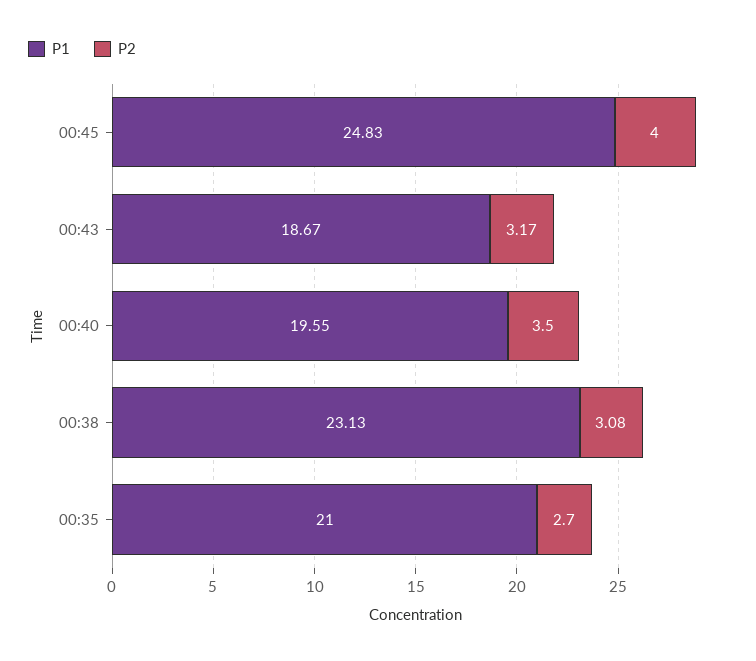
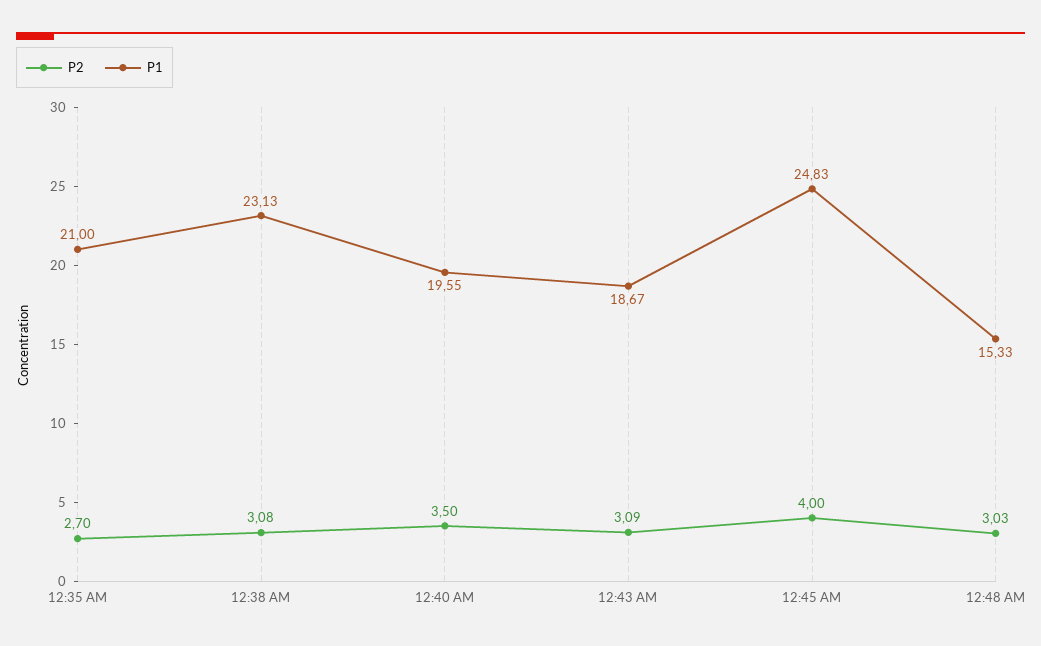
P2, 00:43: 3.17 -> 3.09
P2, 12:48 AM: none -> 3.03
P1, 12:48 AM: none -> 15.33

